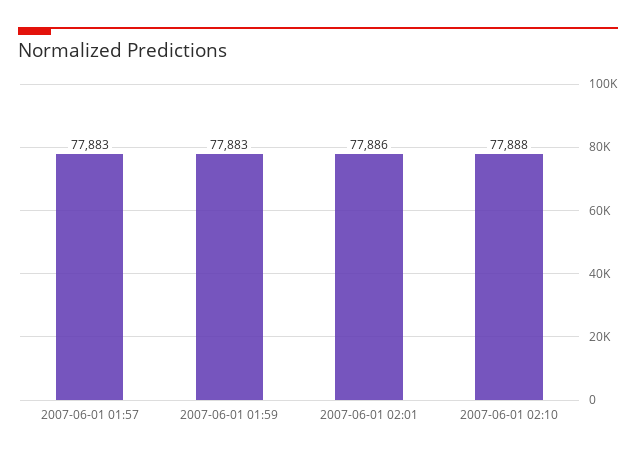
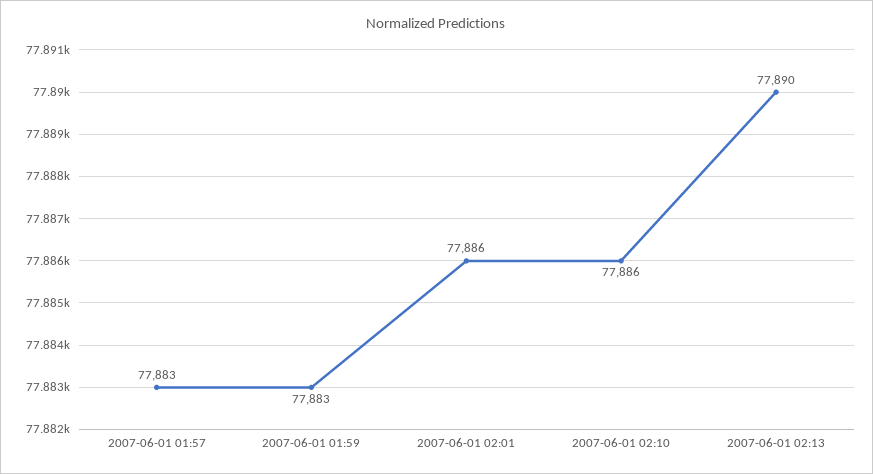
2007-06-01 02:10: 77888 -> 77886
2007-06-01 02:13: none -> 77890

